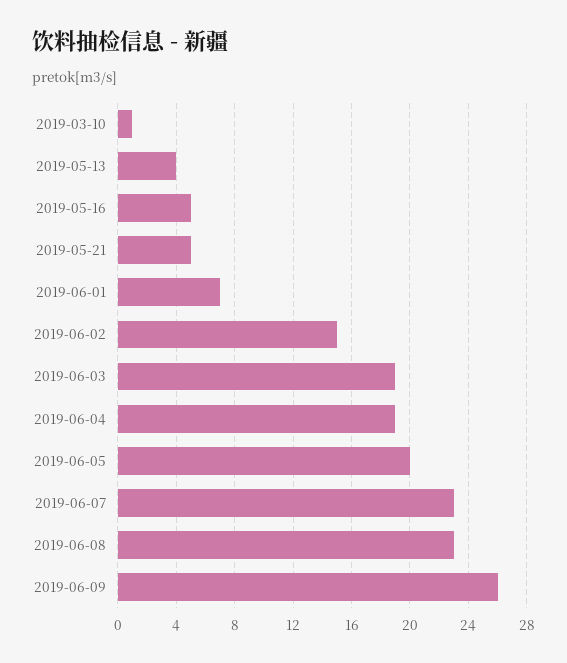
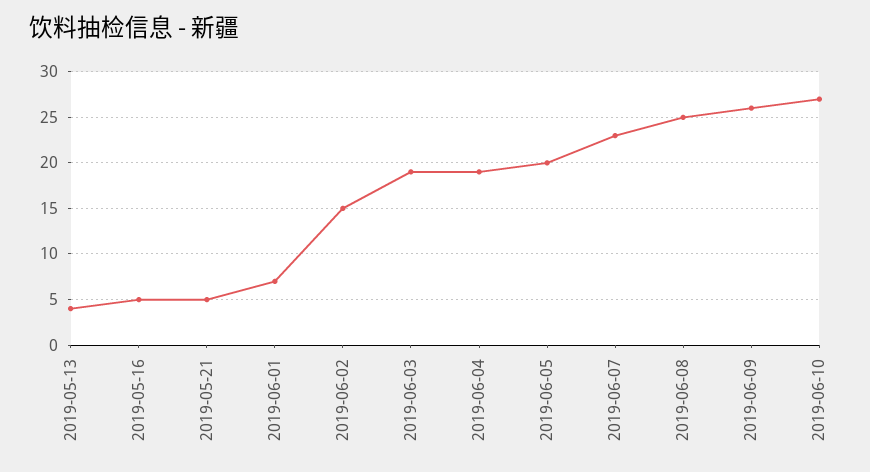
2019-03-10: 1 -> none
2019-06-08: 23 -> 25
2019-06-10: none -> 27

